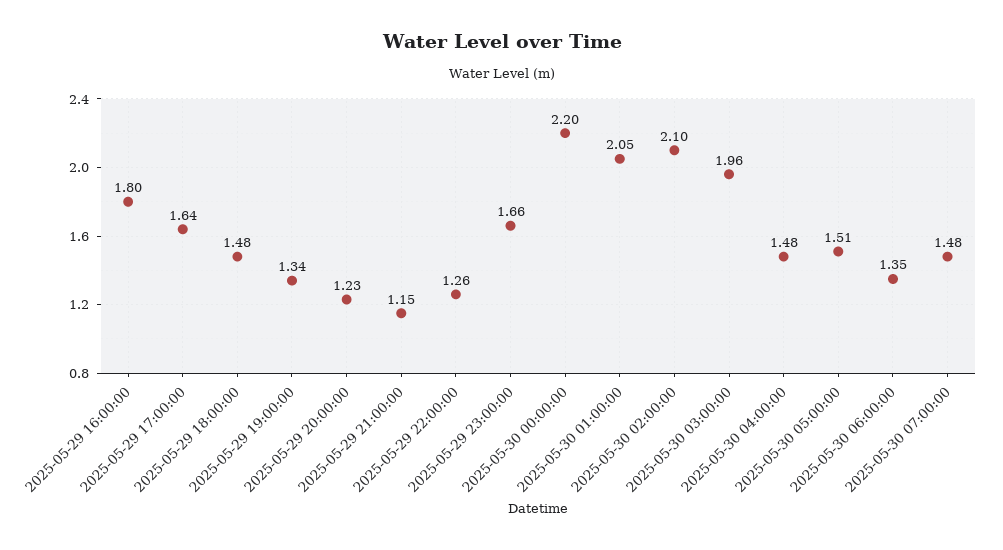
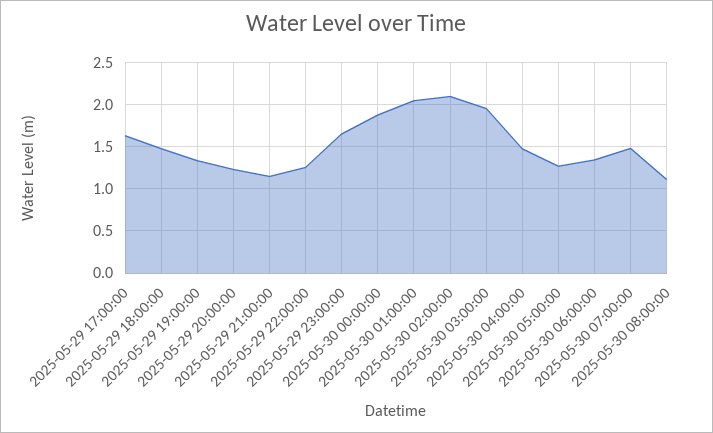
2025-05-29 16:00:00: 1.8 -> none
2025-05-30 00:00:00: 2.2 -> 1.9
2025-05-30 05:00:00: 1.51 -> 1.3
2025-05-30 08:00:00: none -> 1.1

